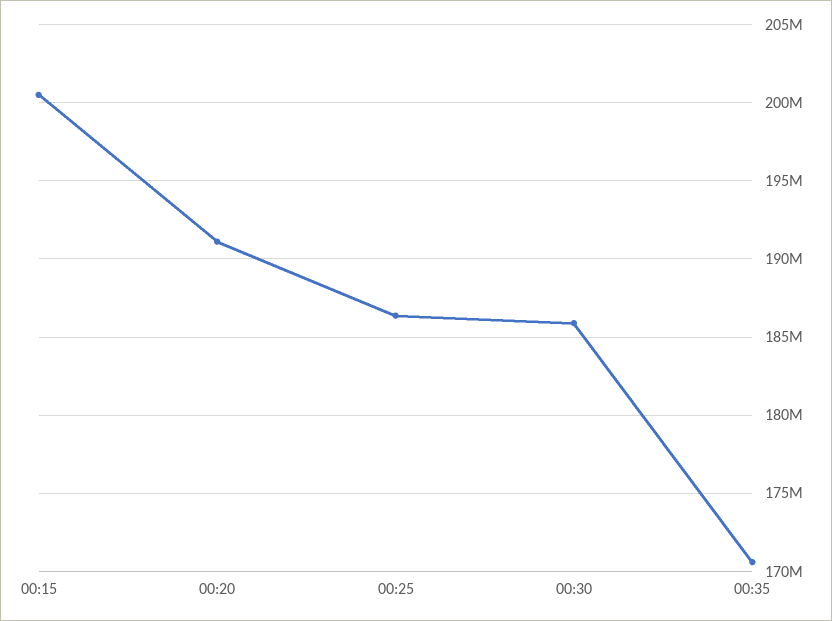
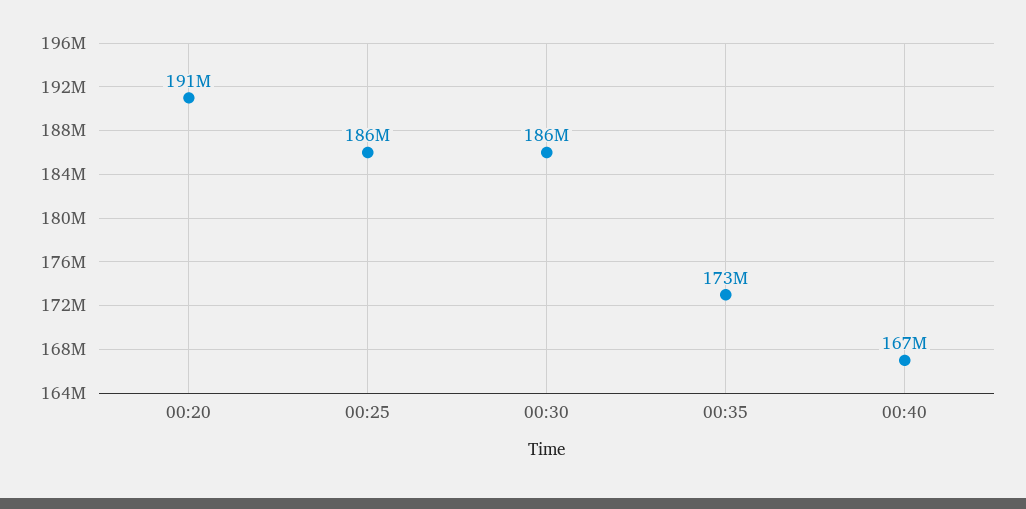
00:15: 200500000 -> none
00:35: 170500000 -> 173000000
00:40: none -> 167000000

